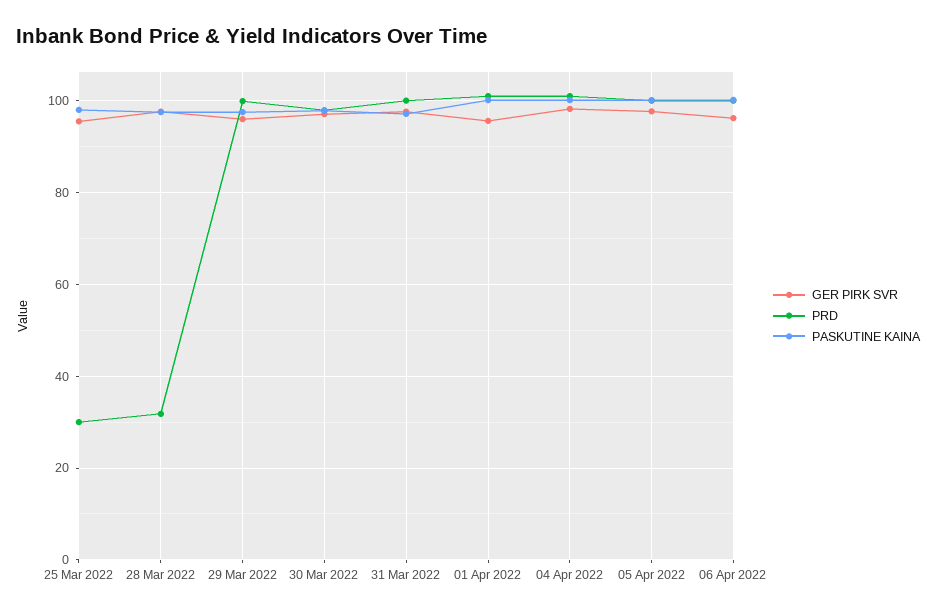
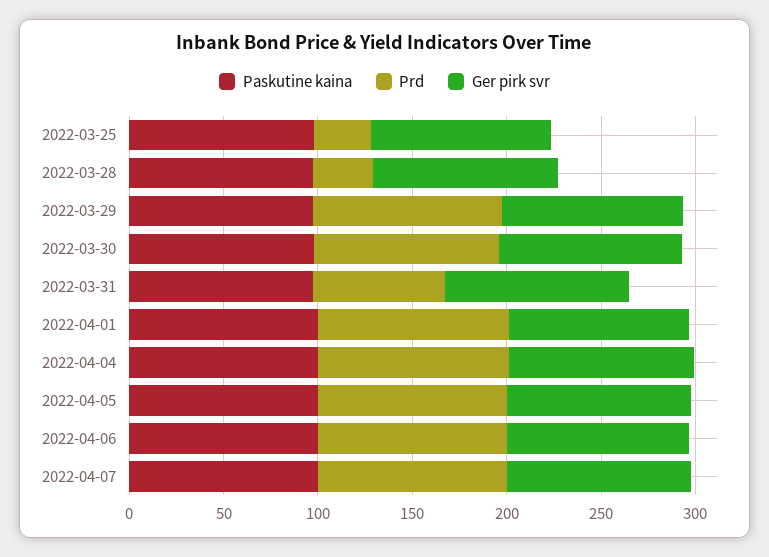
PRD, 31 Mar 2022: 100 -> 70
PASKUTINE KAINA, 2022-04-07: none -> 100
PRD, 2022-04-07: none -> 100
GER PIRK SVR, 2022-04-07: none -> 100

